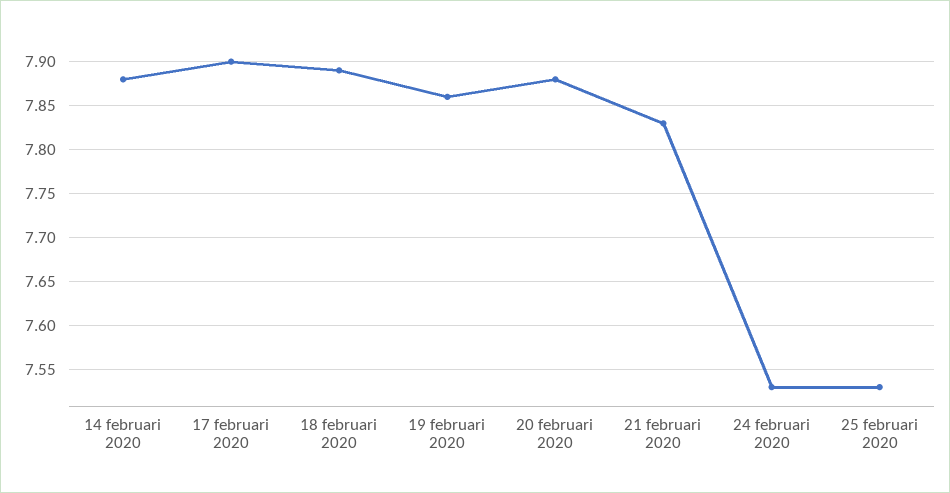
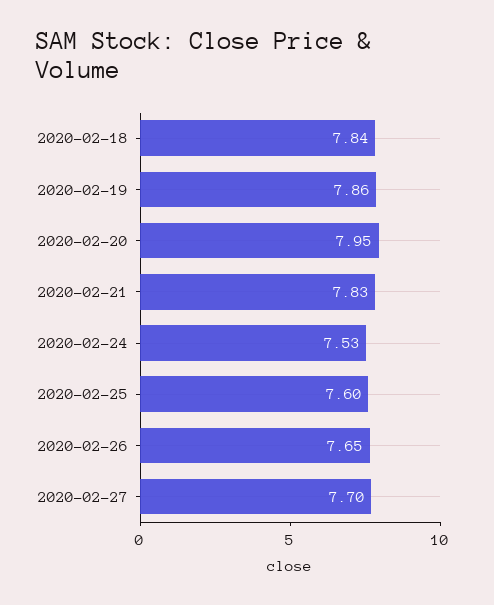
14 februari 2020: 7.88 -> none
17 februari 2020: 7.9 -> none
18 februari 2020: 7.89 -> 7.84
20 februari 2020: 7.88 -> 7.95
25 februari 2020: 7.53 -> 7.6
2020-02-26: none -> 7.65
2020-02-27: none -> 7.7

